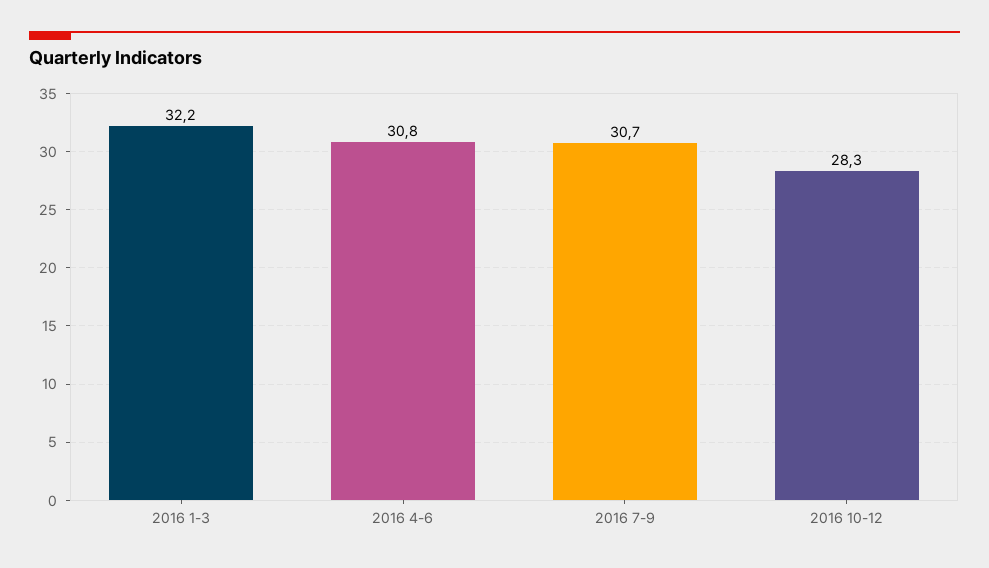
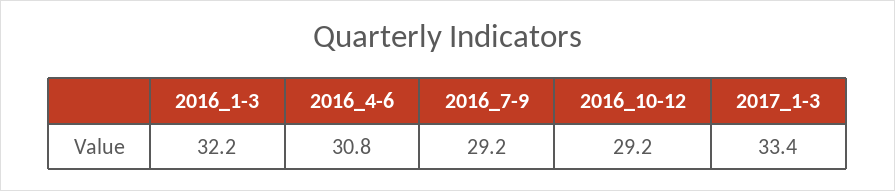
2016 7-9: 30.7 -> 29.2
2016 10-12: 28.3 -> 29.2
2017_1-3: none -> 33.4

